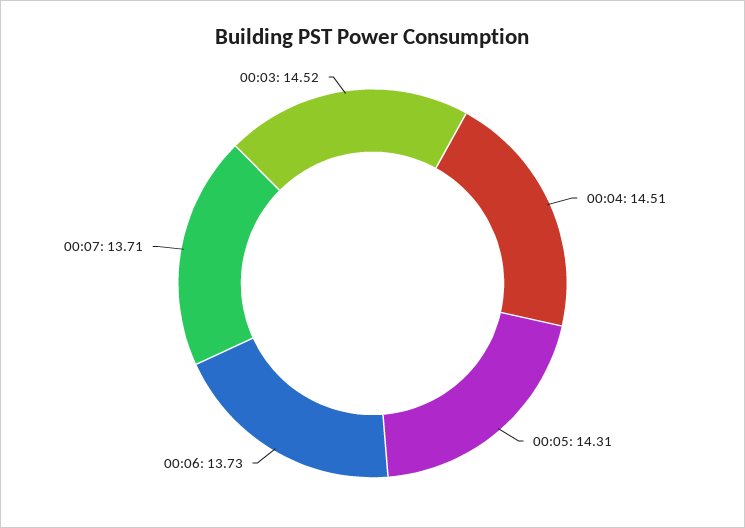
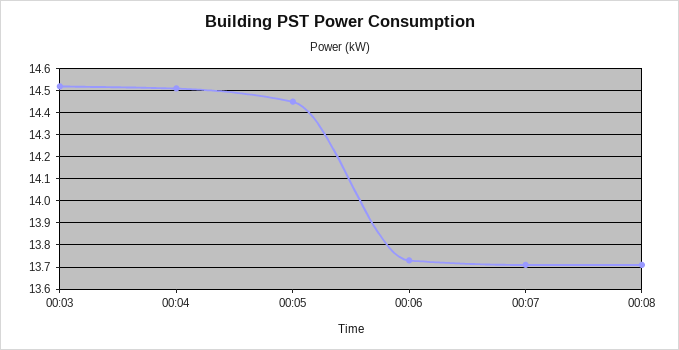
00:05: 14.31 -> 14.45
00:08: none -> 13.7

